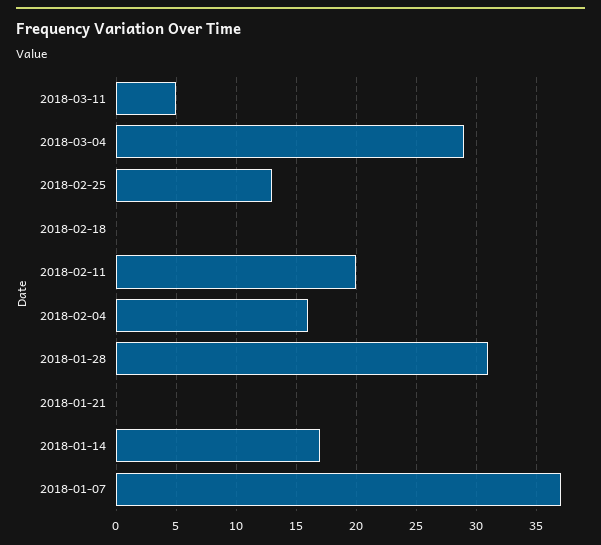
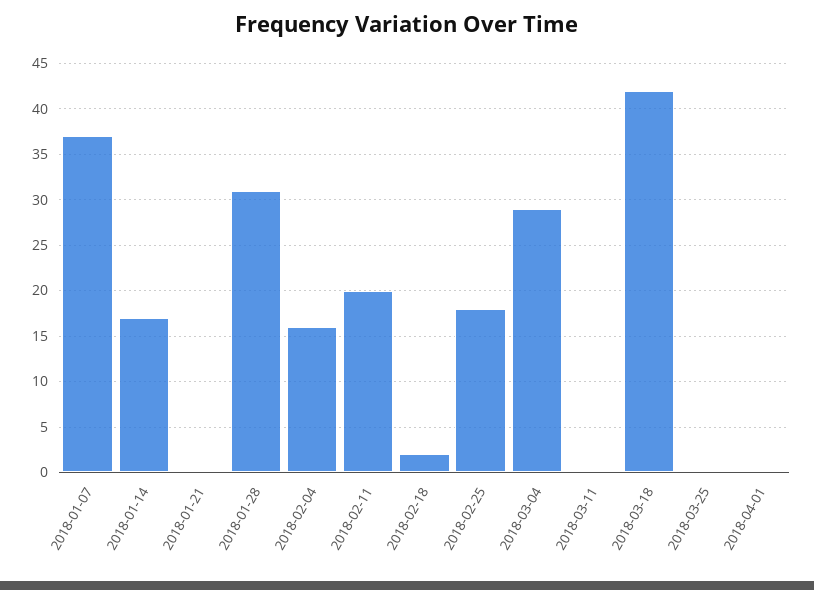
2018-03-11: 5 -> 0
2018-02-25: 13 -> 18
2018-02-18: 0 -> 2
2018-03-18: none -> 42
2018-03-25: none -> 0
2018-04-01: none -> 0

